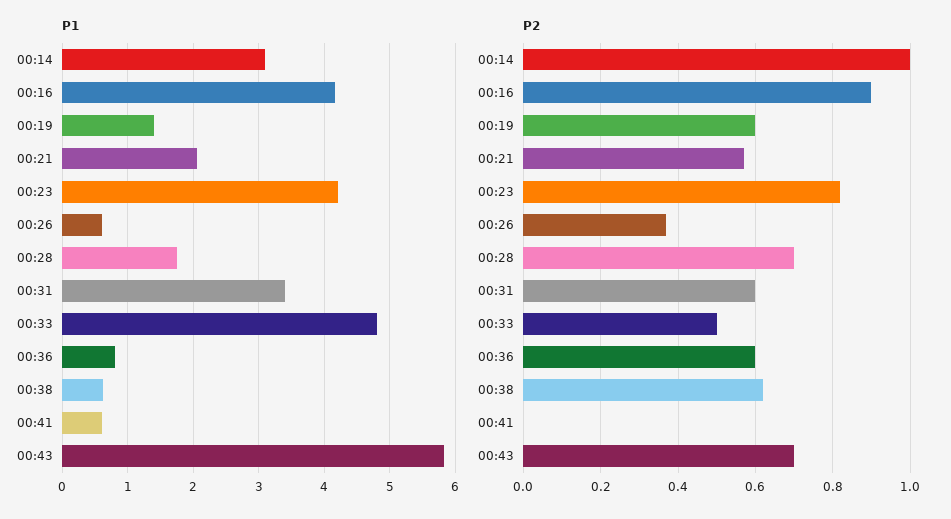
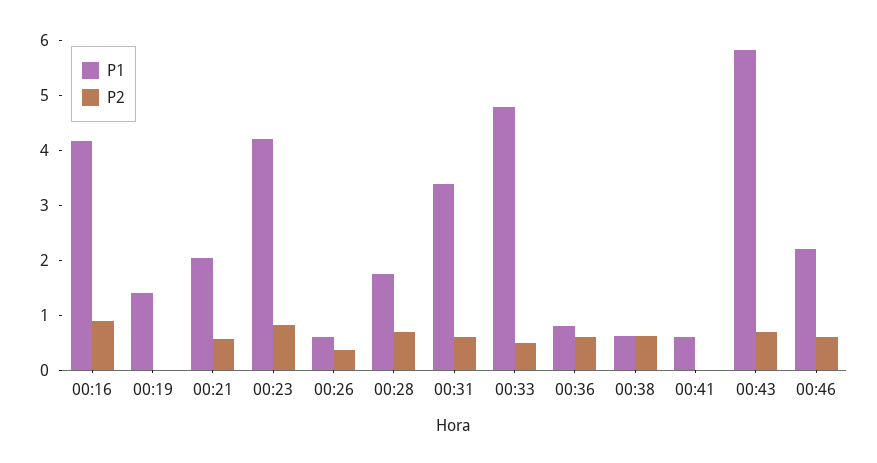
P1, 00:14: 3.1 -> none
P2, 00:14: 1 -> none
P2, 00:19: 0.6 -> 0
P1, 00:46: none -> 2.2
P2, 00:46: none -> 0.6

